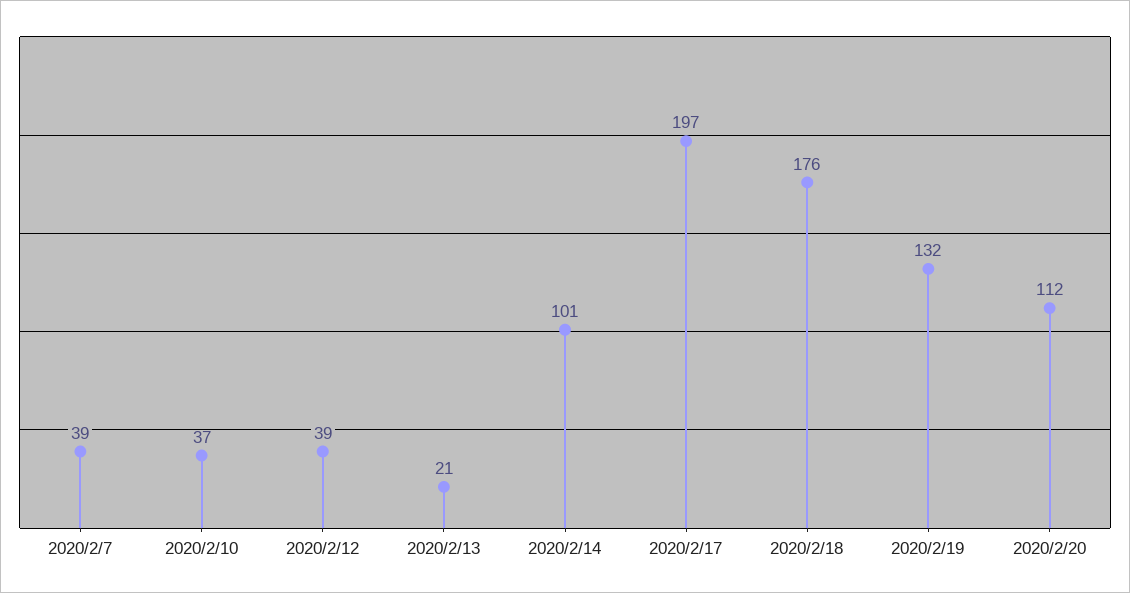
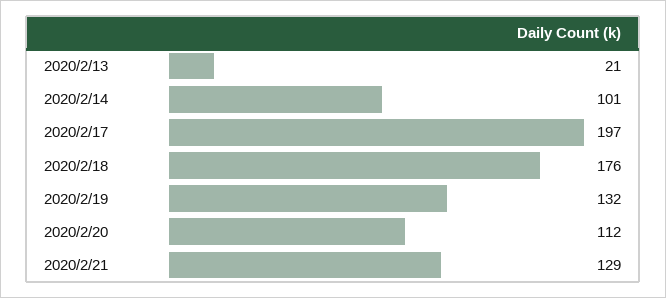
2020/2/7: 39 -> none
2020/2/10: 37 -> none
2020/2/12: 39 -> none
2020/2/21: none -> 129

